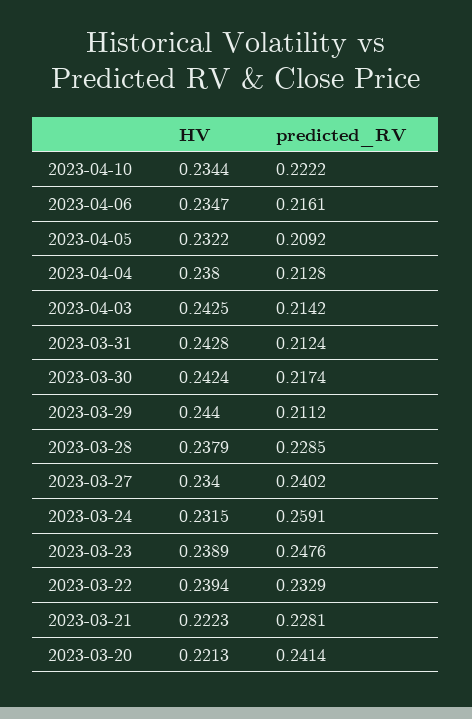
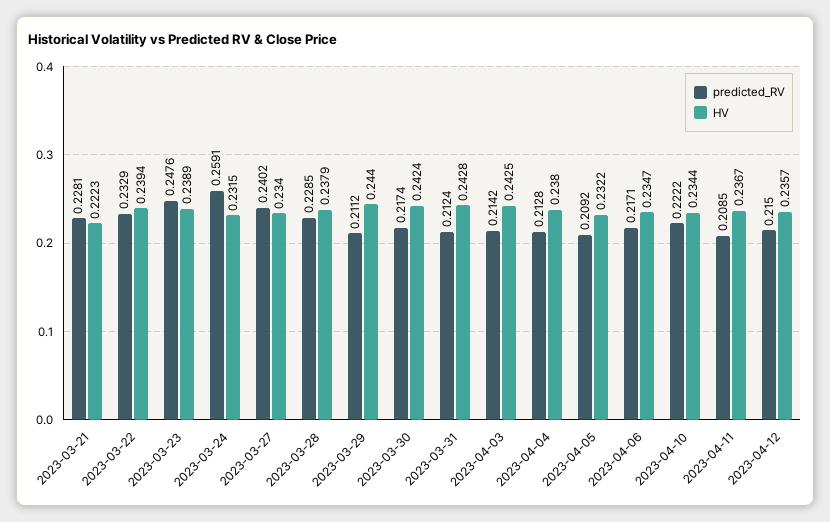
predicted_RV, 2023-04-06: 0.2161 -> 0.2171
HV, 2023-03-20: 0.2213 -> none
predicted_RV, 2023-03-20: 0.2414 -> none
predicted_RV, 2023-04-11: none -> 0.2085
HV, 2023-04-11: none -> 0.2367
predicted_RV, 2023-04-12: none -> 0.215
HV, 2023-04-12: none -> 0.2357

